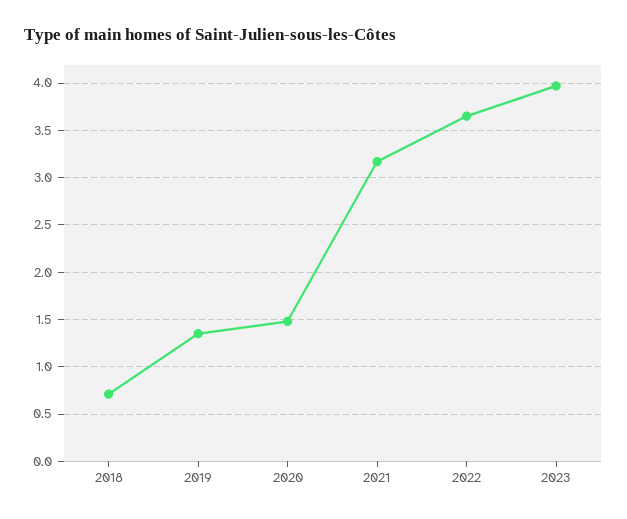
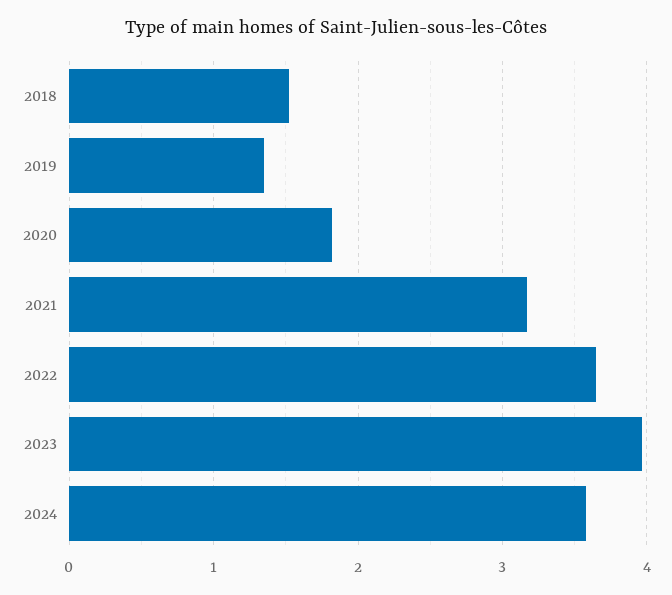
2018: 0.7 -> 1.5
2020: 1.5 -> 1.8
2024: none -> 3.6

